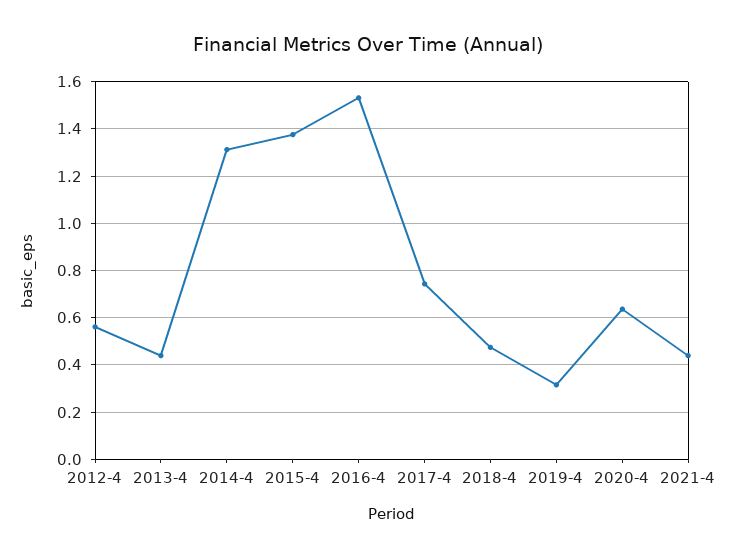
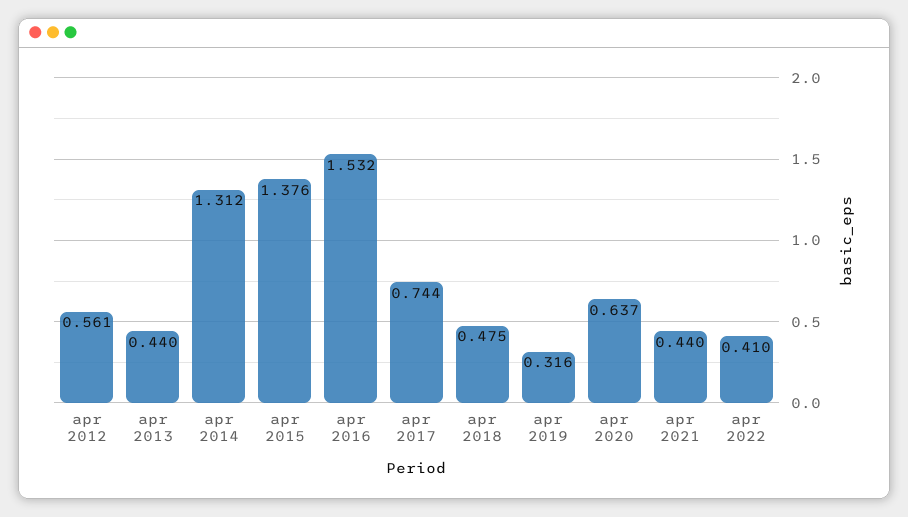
apr 2022: none -> 0.41

